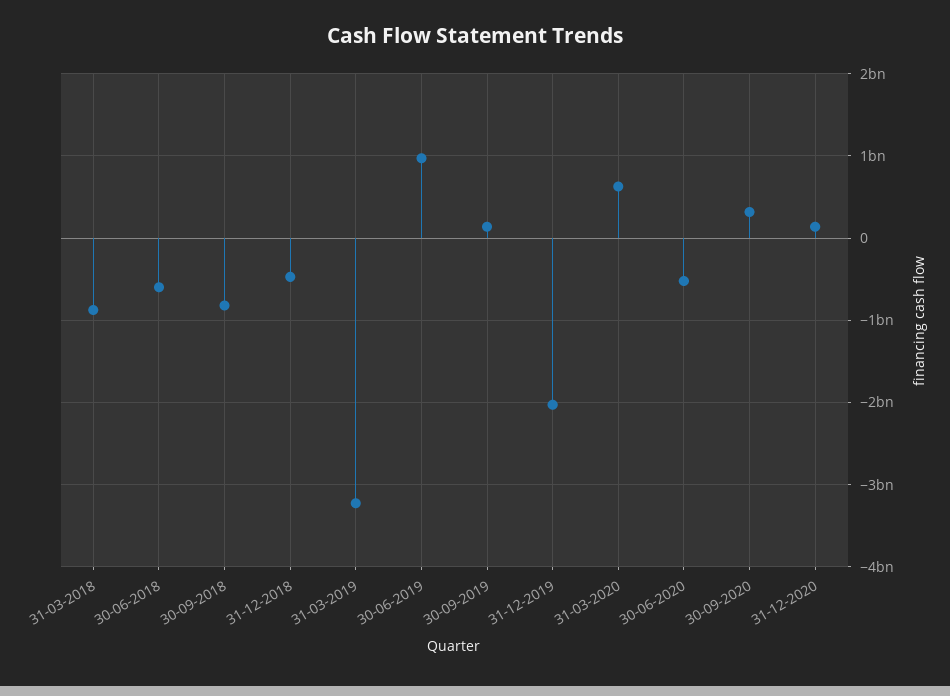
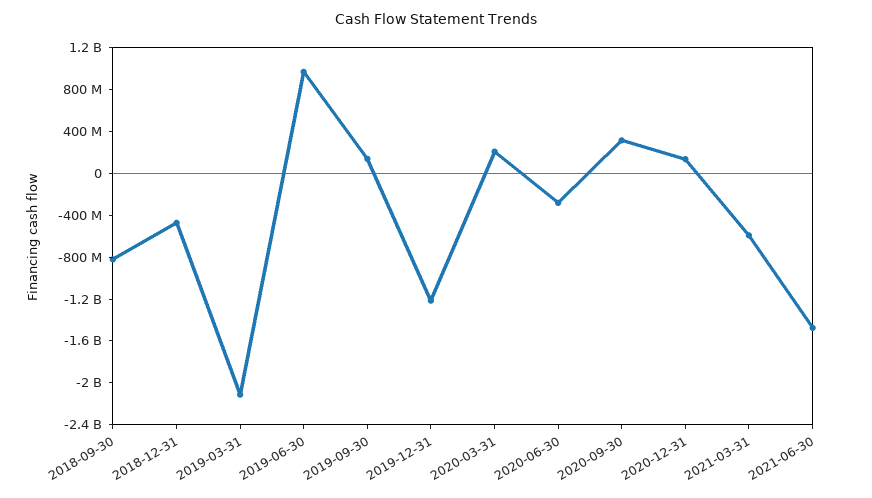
31-03-2018: -900000000 -> none
30-06-2018: -600000000 -> none
31-03-2019: -3200000000 -> -2100000000
31-12-2019: -2000000000 -> -1200000000
31-03-2020: 600000000 -> 200000000
30-06-2020: -500000000 -> -300000000
2021-03-31: none -> -600000000
2021-06-30: none -> -1500000000

